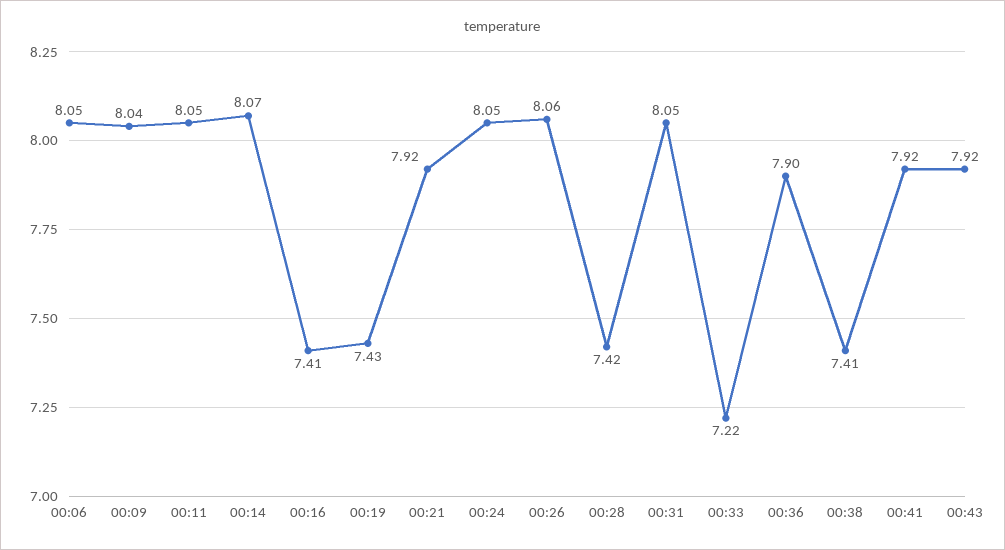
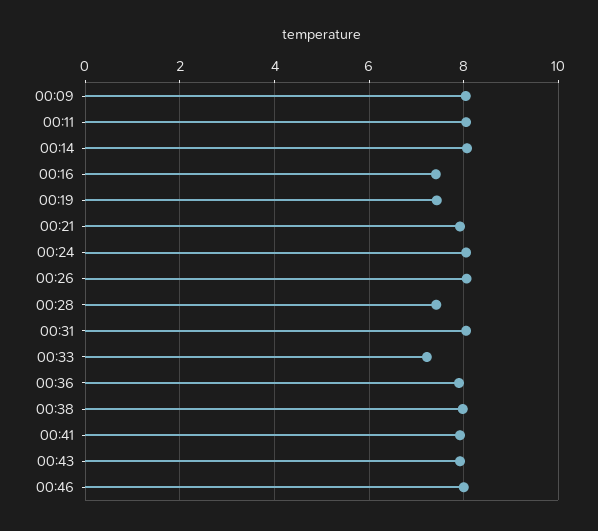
00:06: 8.05 -> none
00:38: 7.41 -> 8
00:46: none -> 8

